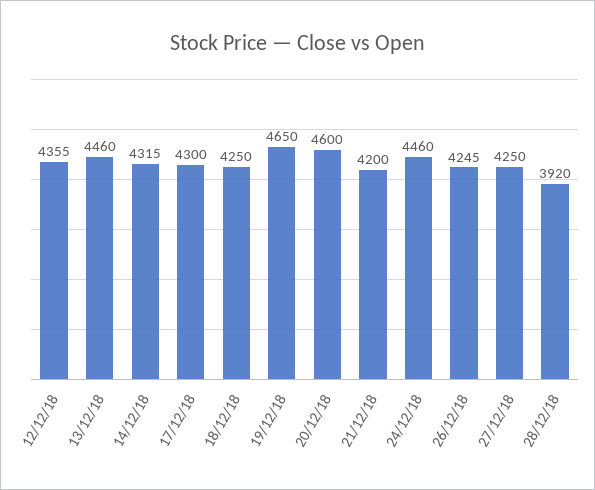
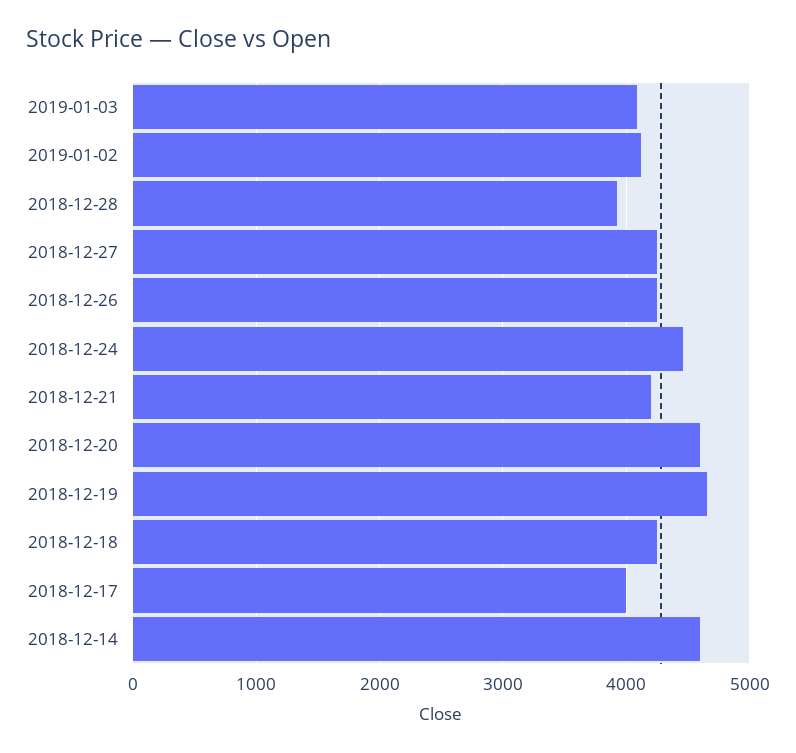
12/12/18: 4355 -> none
13/12/18: 4460 -> none
14/12/18: 4315 -> 4600
17/12/18: 4300 -> 4000
2019-01-03: none -> 4100
2019-01-02: none -> 4100

